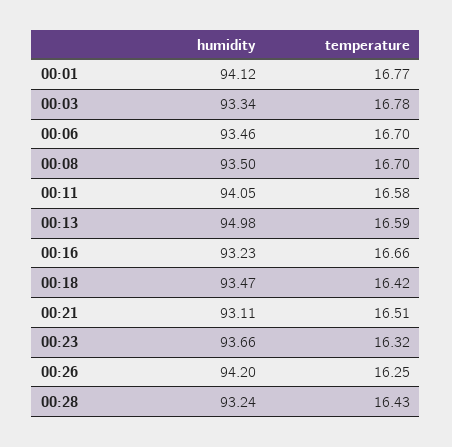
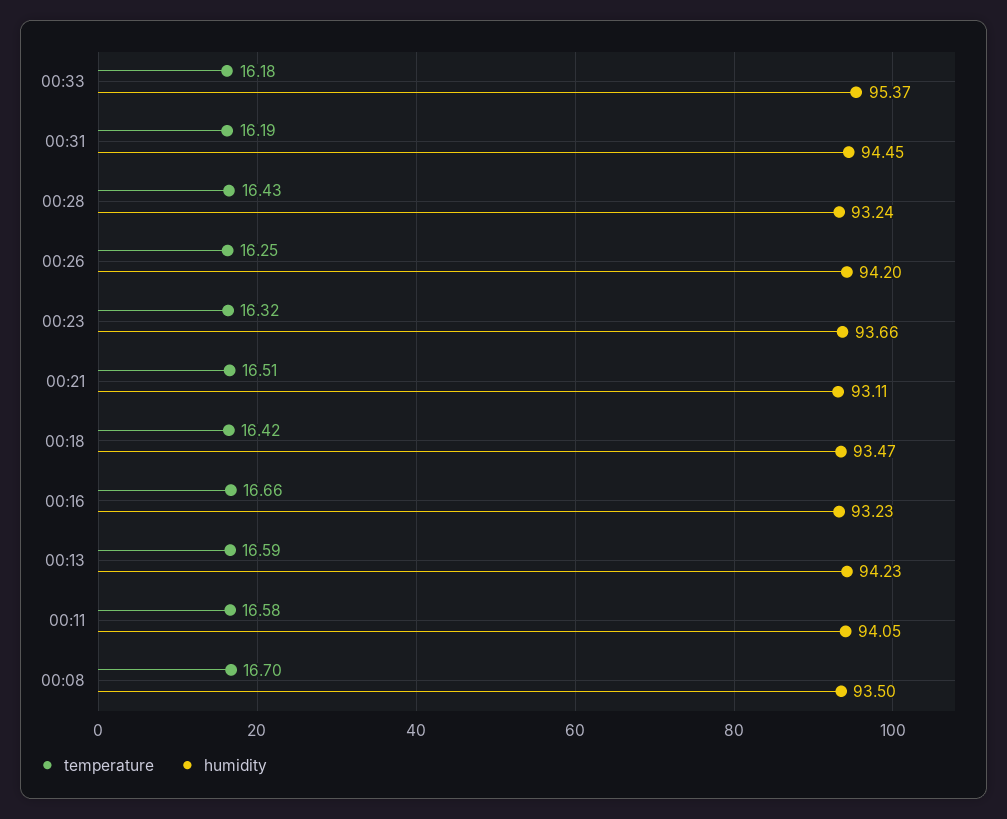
humidity, 00:01: 94.12 -> none
temperature, 00:01: 16.77 -> none
humidity, 00:03: 93.34 -> none
temperature, 00:03: 16.78 -> none
humidity, 00:06: 93.46 -> none
temperature, 00:06: 16.7 -> none
humidity, 00:13: 94.98 -> 94.23
temperature, 00:33: none -> 16.18
humidity, 00:33: none -> 95.37
temperature, 00:31: none -> 16.19
humidity, 00:31: none -> 94.45

